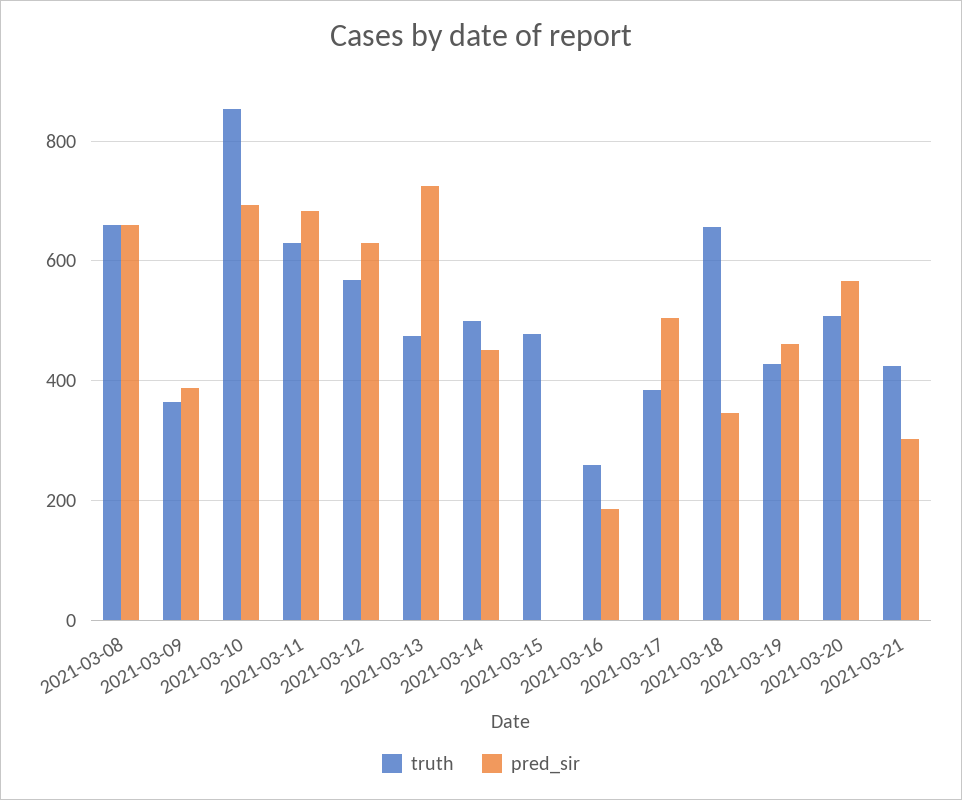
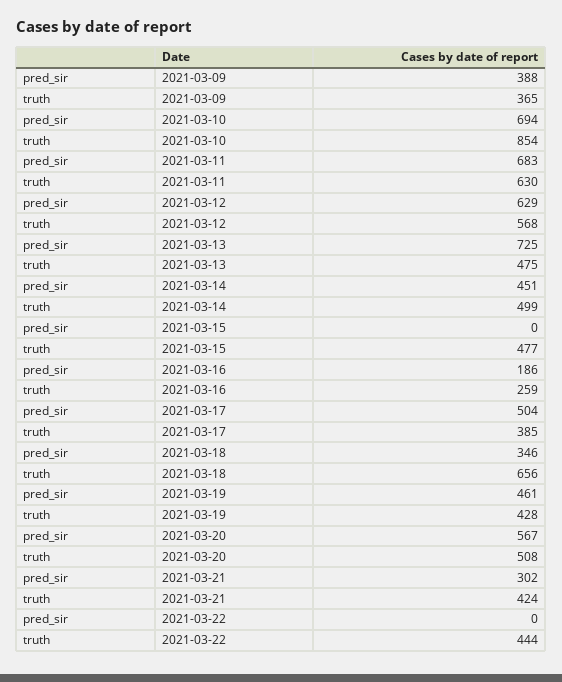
truth, 2021-03-08: 660 -> none
pred_sir, 2021-03-08: 660 -> none
pred_sir, 2021-03-22: none -> 0
truth, 2021-03-22: none -> 444

